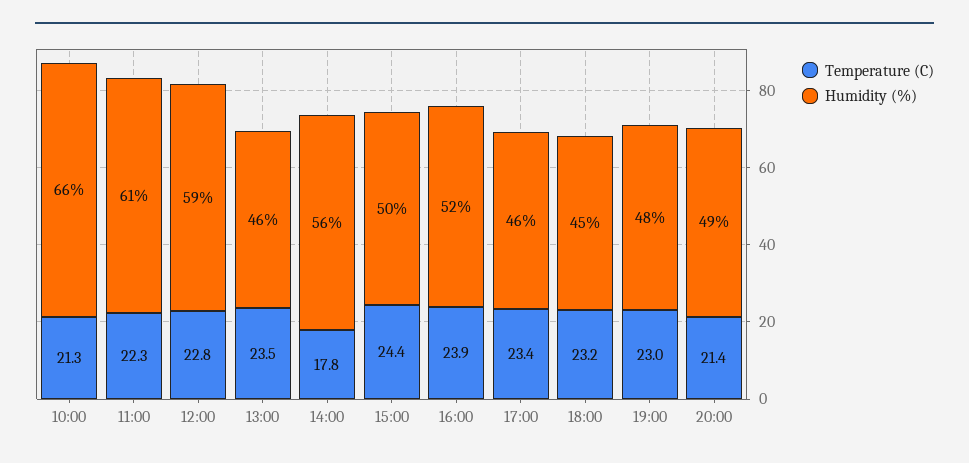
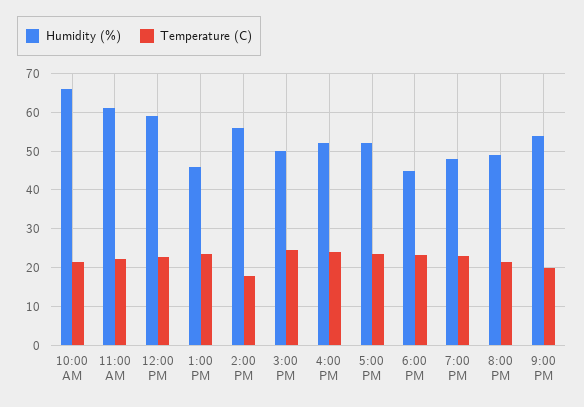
Humidity (%), 17:00: 46 -> 52
Humidity (%), 9:00 PM: none -> 54
Temperature (C), 9:00 PM: none -> 20

